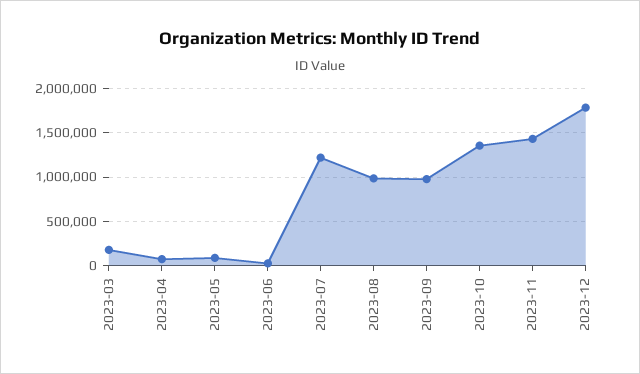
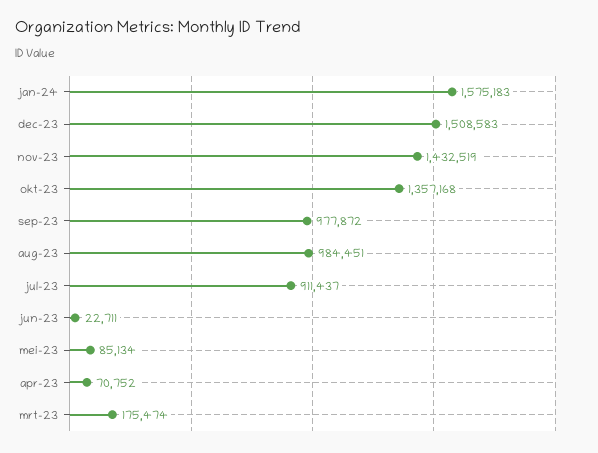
2023-07: 1200000 -> 911437
2023-12: 1800000 -> 1508583
jan-24: none -> 1575183

